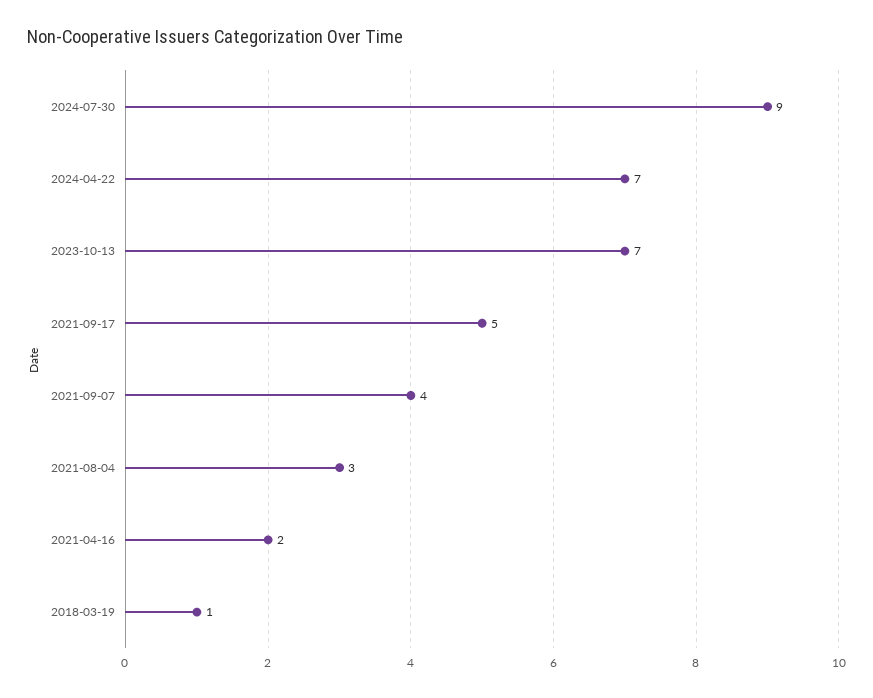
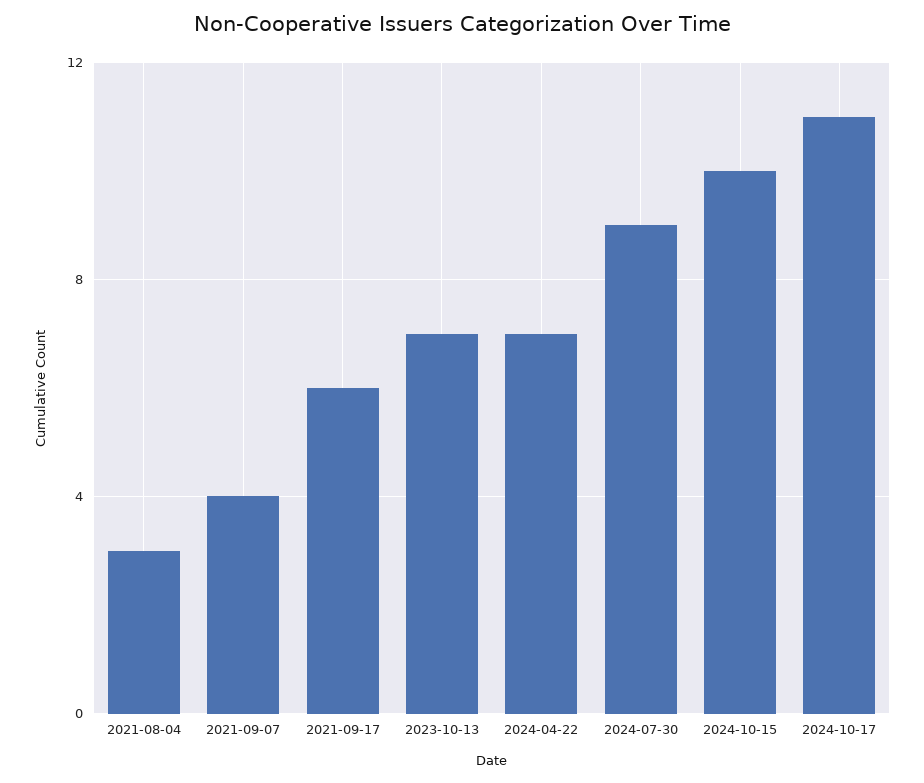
2021-09-17: 5 -> 6
2021-04-16: 2 -> none
2018-03-19: 1 -> none
2024-10-15: none -> 10
2024-10-17: none -> 11

